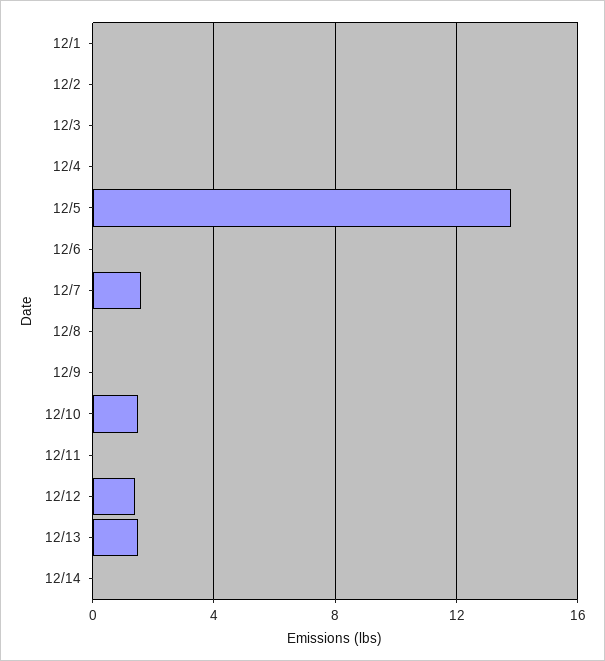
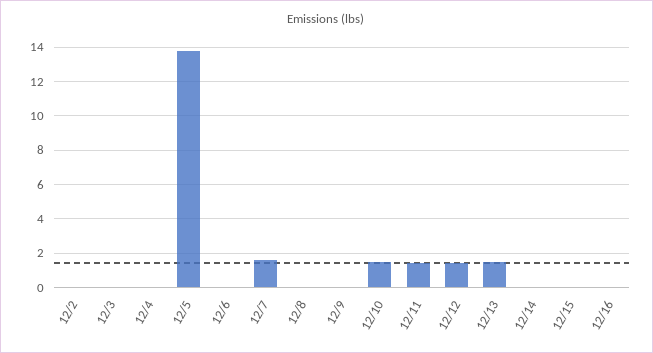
12/1: 0 -> none
12/11: 0 -> 1.5
12/15: none -> 0
12/16: none -> 0

